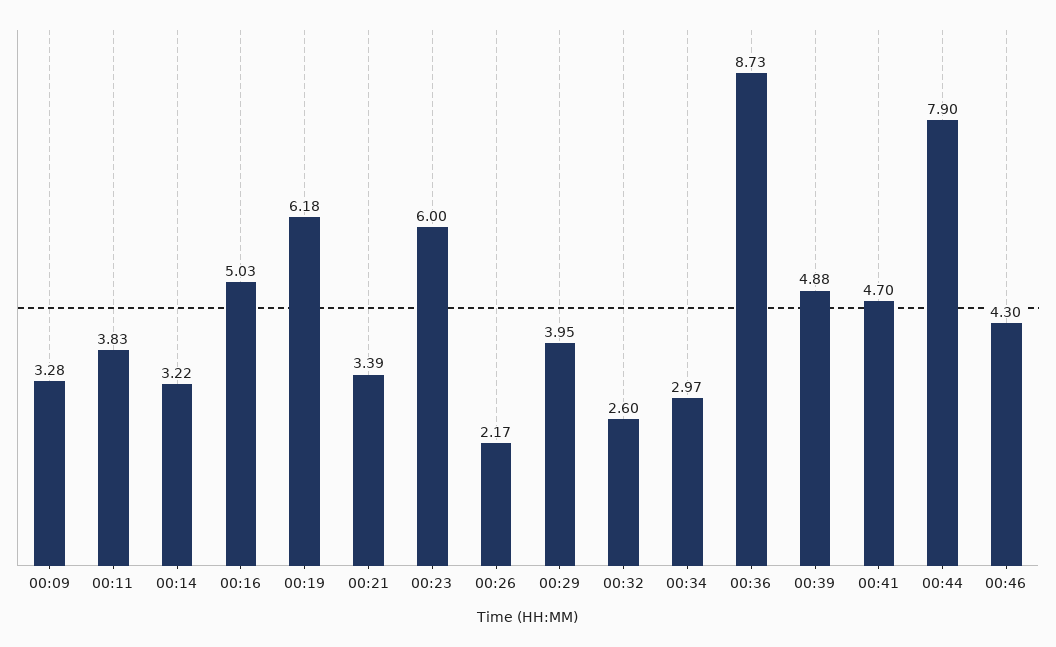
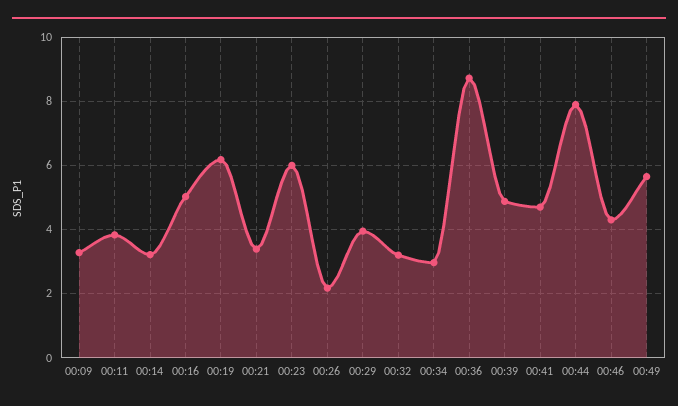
00:32: 2.6 -> 3.2
00:49: none -> 5.6

